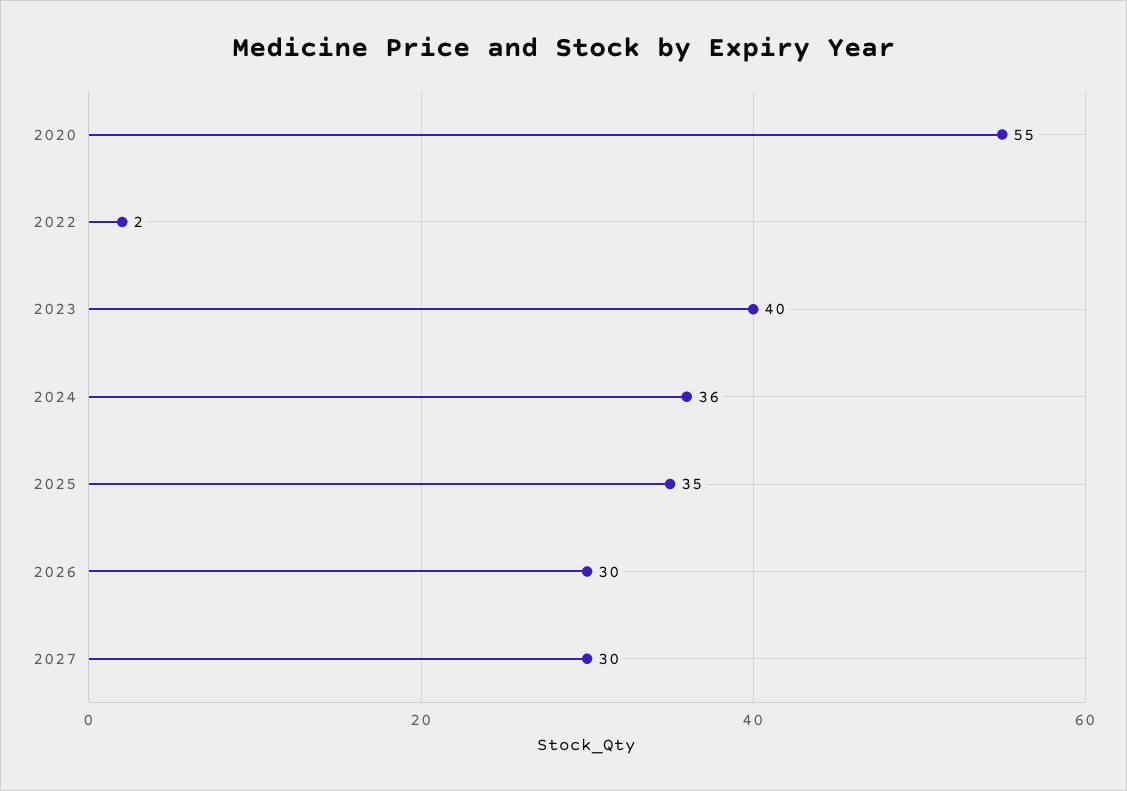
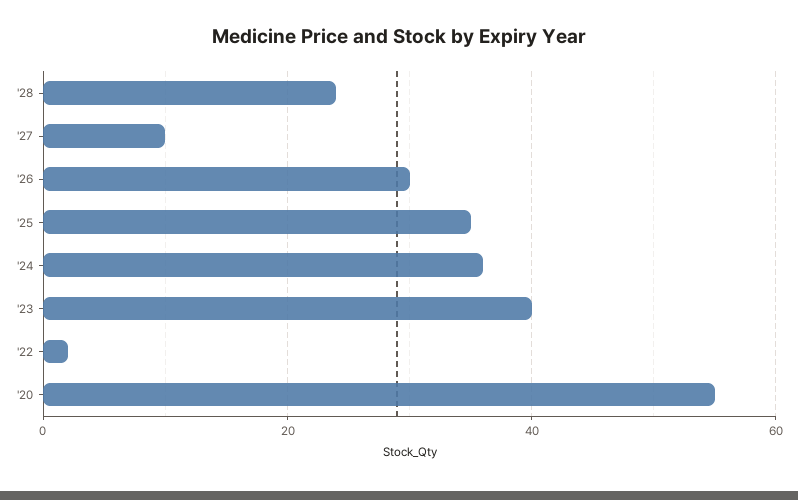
2027: 30 -> 10
'28: none -> 25

